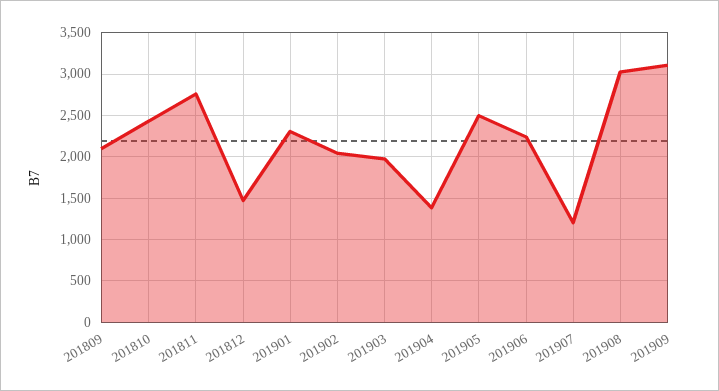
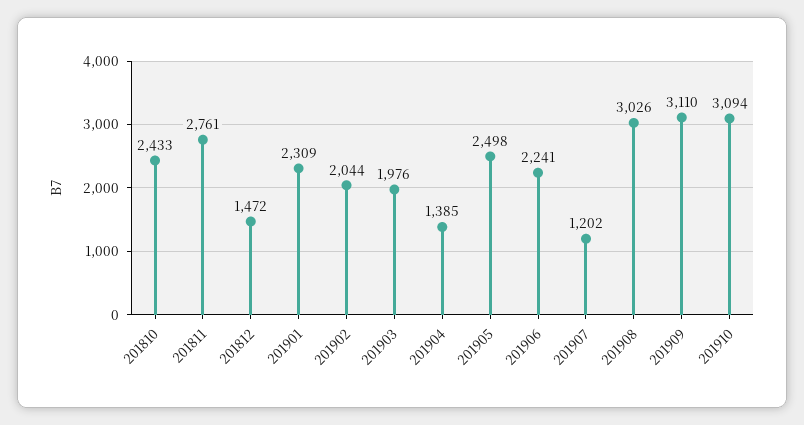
201809: 2100 -> none
201910: none -> 3094

